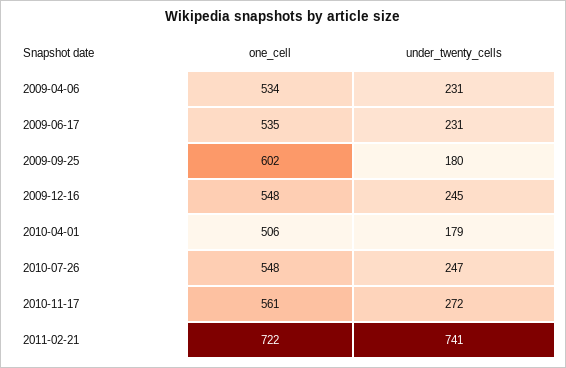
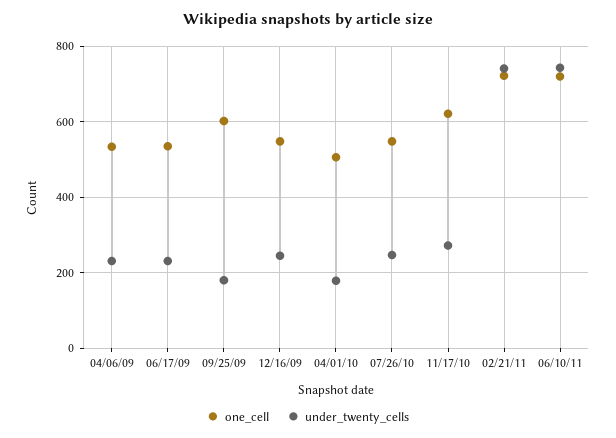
one_cell, 2010-11-17: 561 -> 620
one_cell, 06/10/11: none -> 720
under_twenty_cells, 06/10/11: none -> 740

